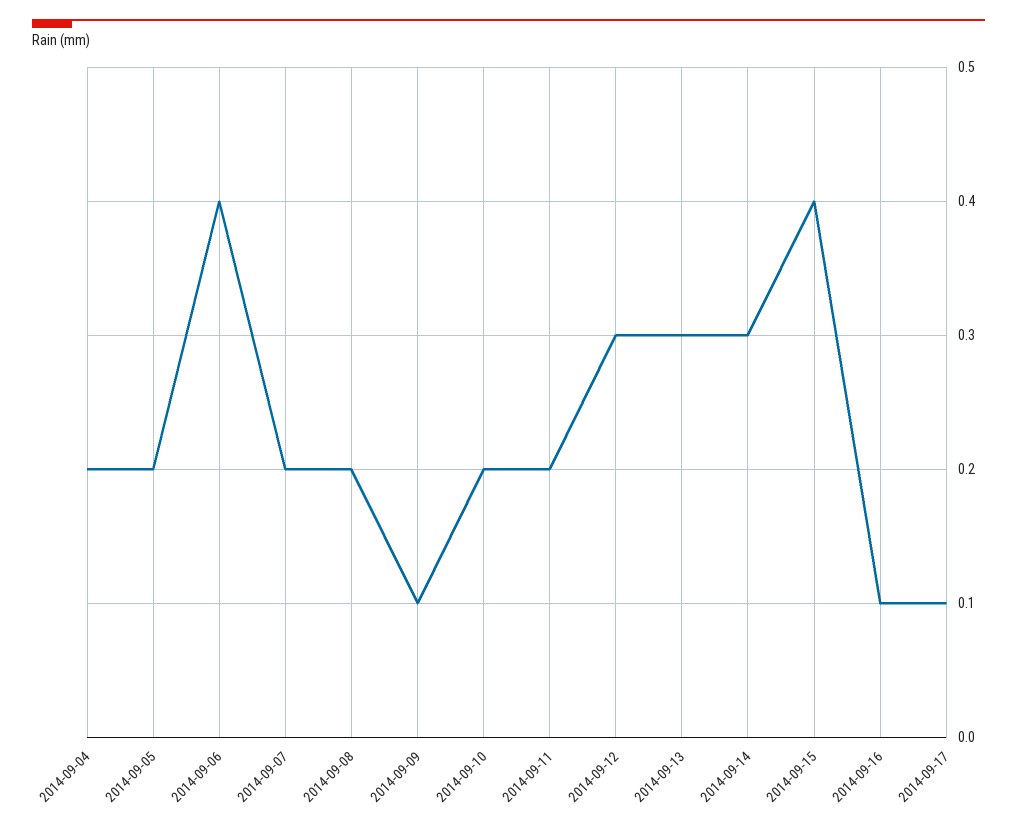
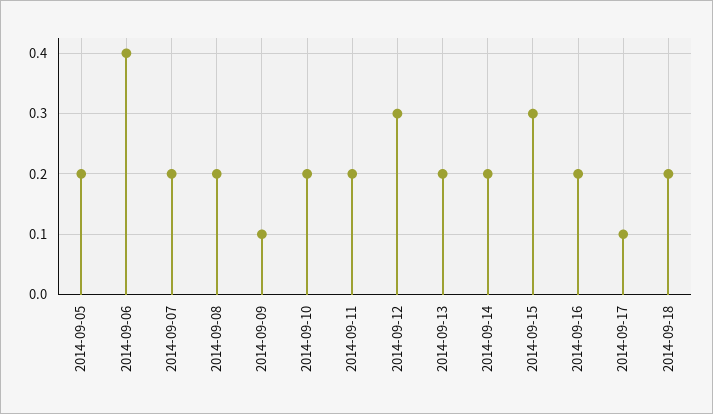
2014-09-04: 0.2 -> none
2014-09-13: 0.3 -> 0.2
2014-09-14: 0.3 -> 0.2
2014-09-15: 0.4 -> 0.3
2014-09-16: 0.1 -> 0.2
2014-09-18: none -> 0.2

